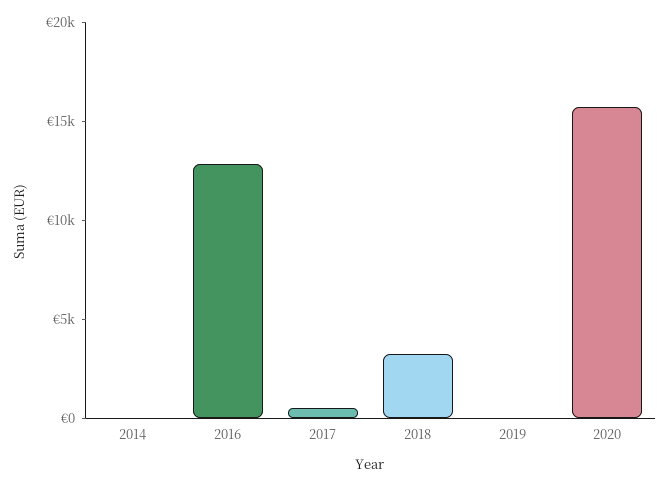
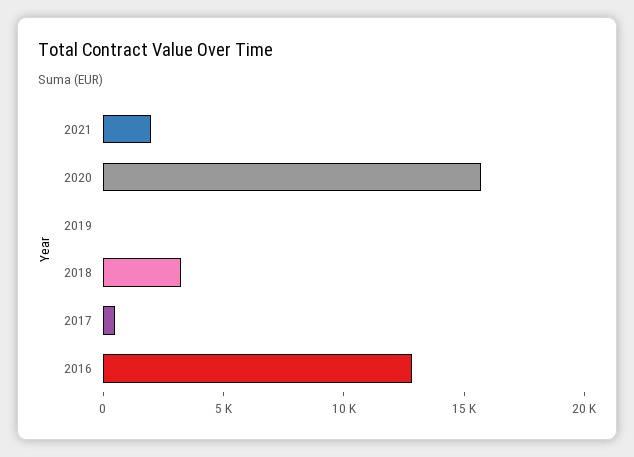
2014: 0 -> none
2021: none -> 2000

